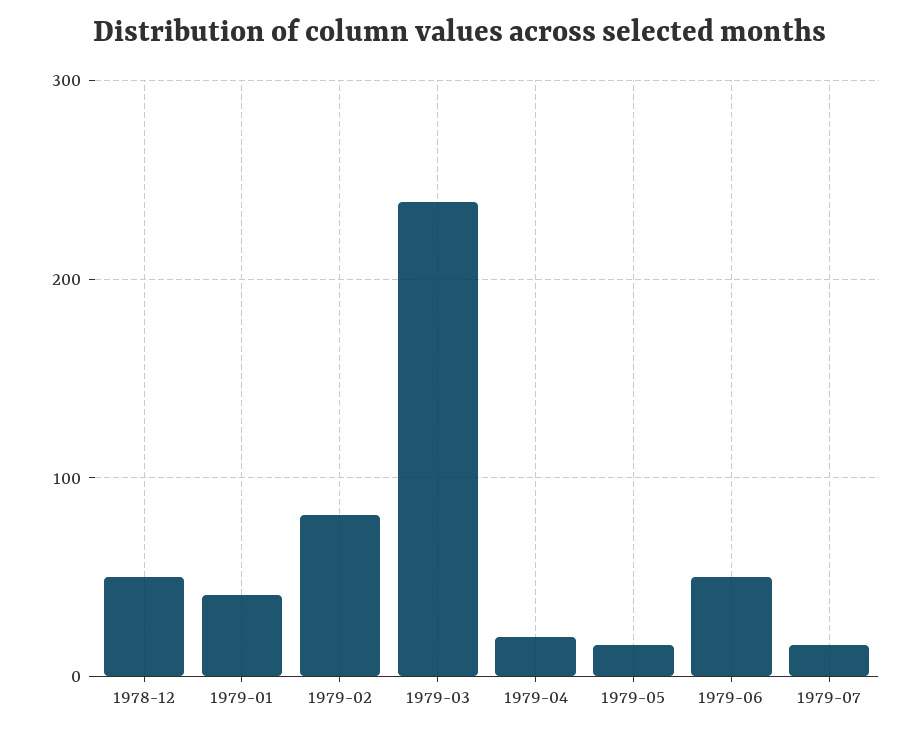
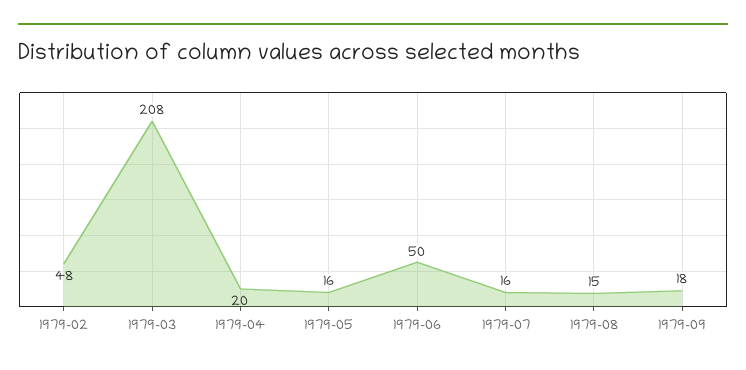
1978-12: 50 -> none
1979-01: 40 -> none
1979-02: 80 -> 48
1979-03: 240 -> 208
1979-08: none -> 15
1979-09: none -> 18

